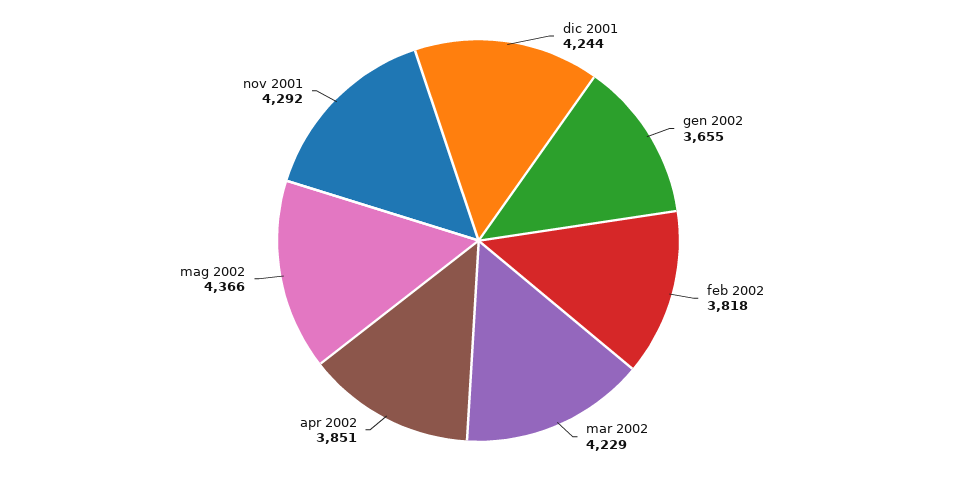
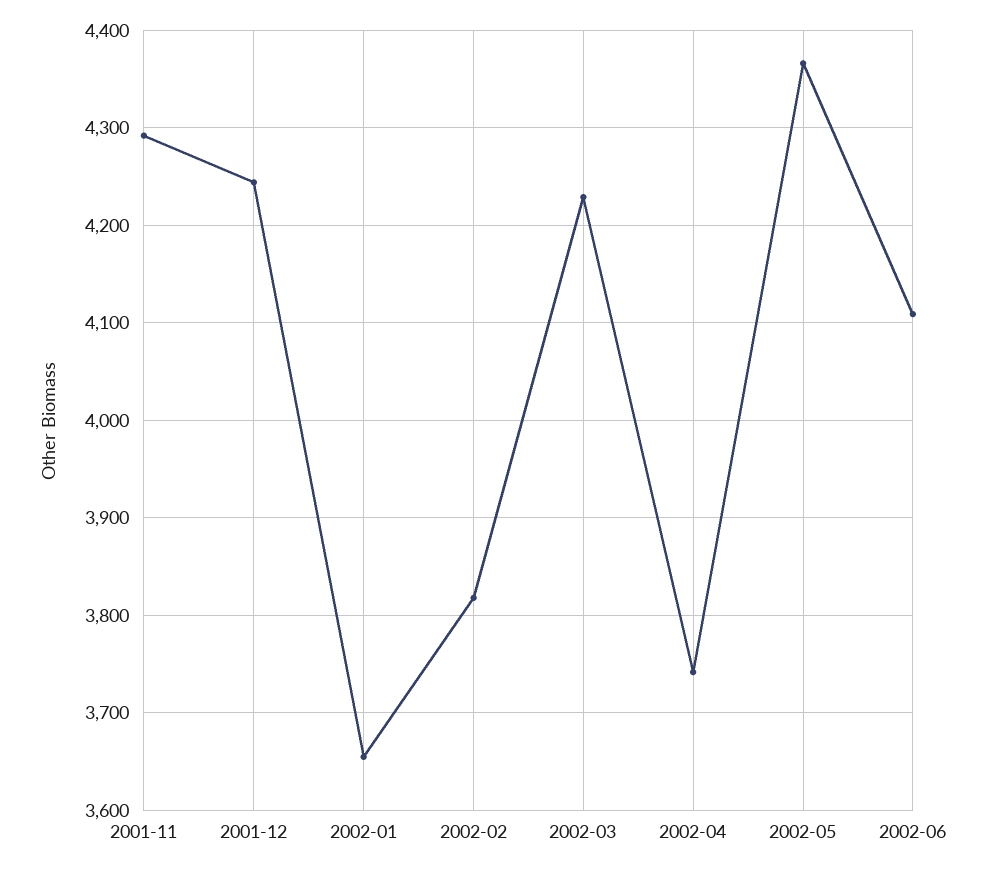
apr 2002: 3851 -> 3740
2002-06: none -> 4110

